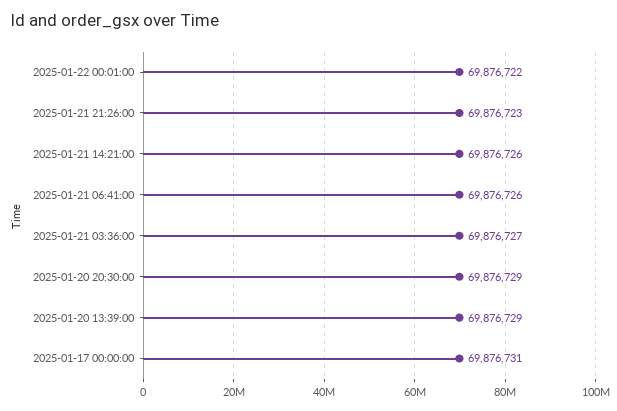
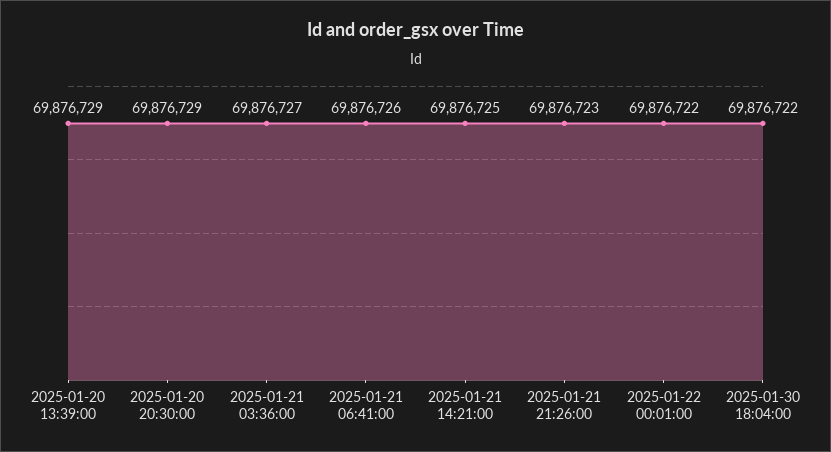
2025-01-21 14:21:00: 69876726 -> 69876725
2025-01-17 00:00:00: 69876731 -> none
2025-01-30 18:04:00: none -> 69876722

